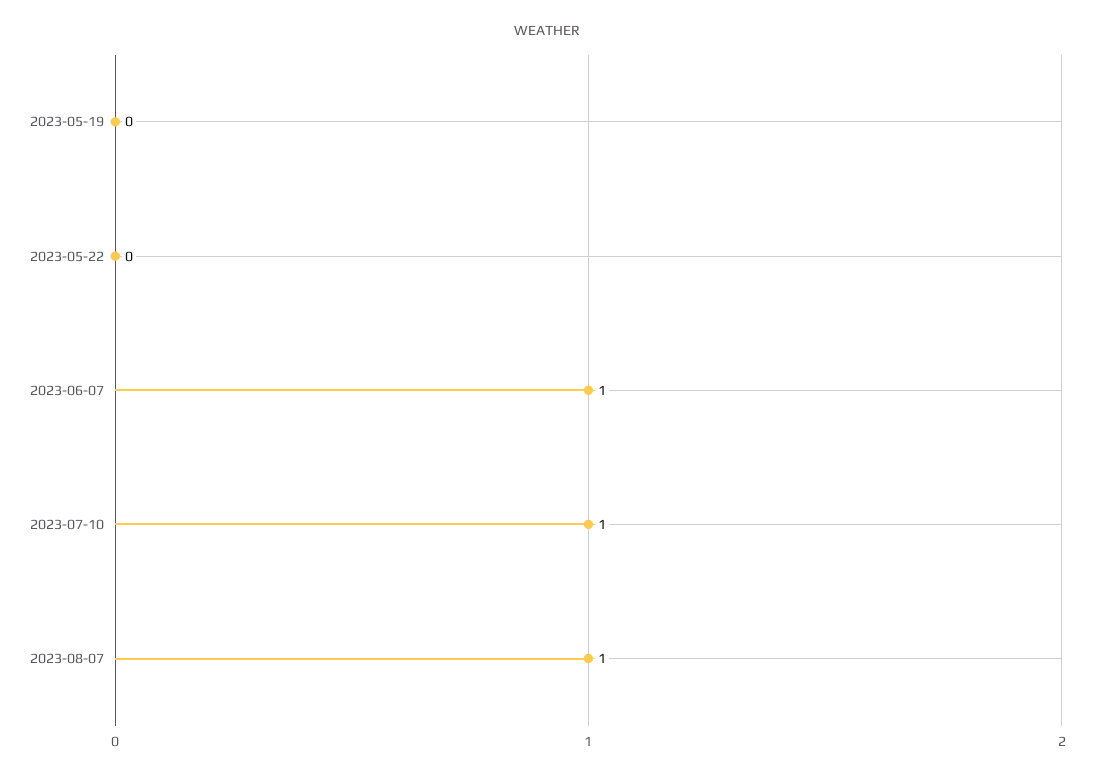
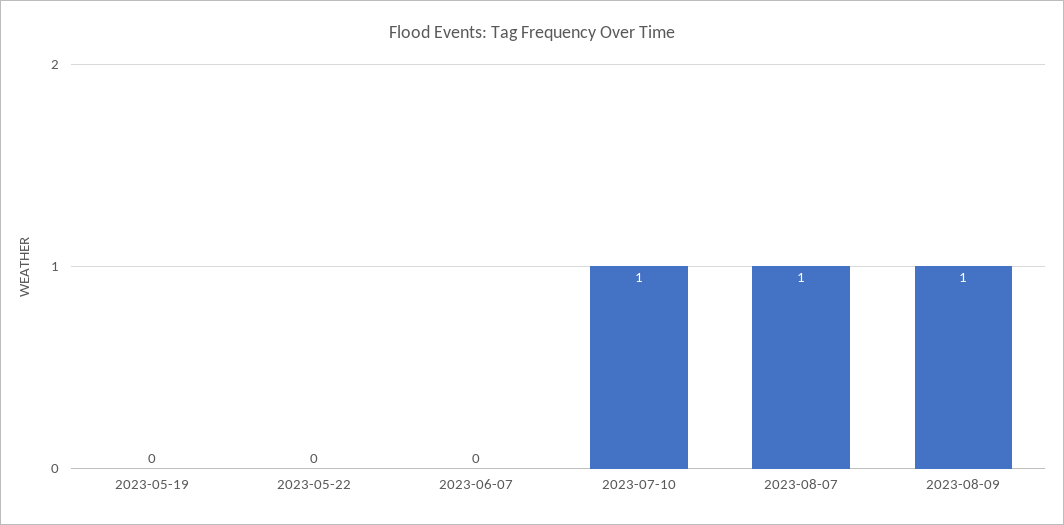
2023-06-07: 1 -> 0
2023-08-09: none -> 1

